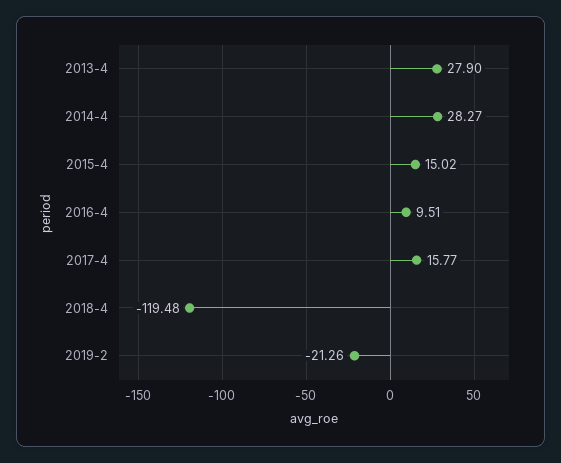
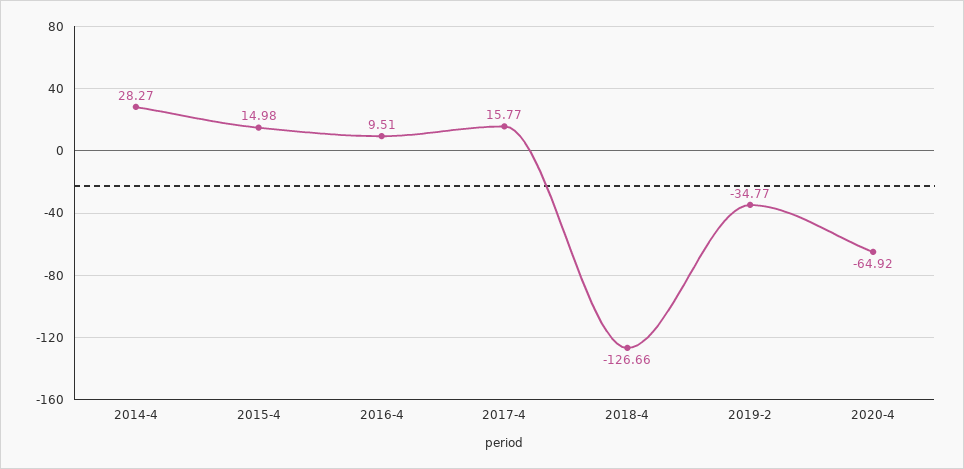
2013-4: 27.9 -> none
2015-4: 15.02 -> 14.98
2018-4: -119.48 -> -126.66
2019-2: -21.26 -> -34.77
2020-4: none -> -64.92

